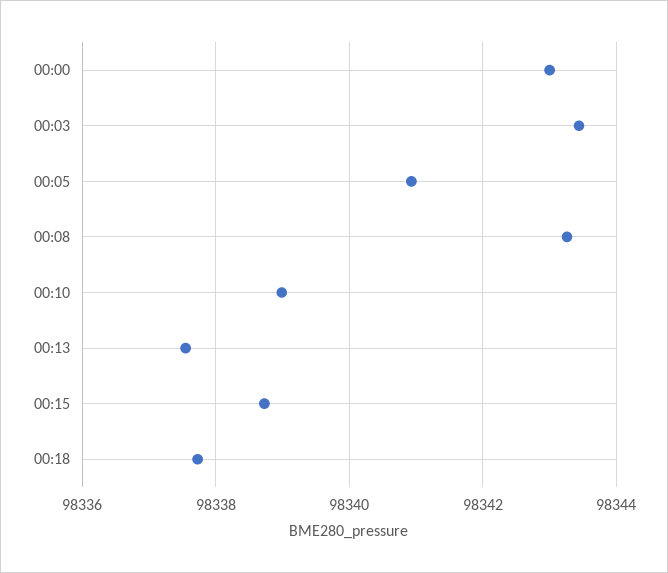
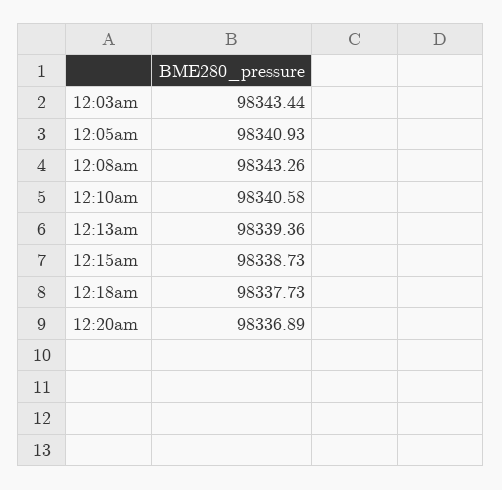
00:00: 98343 -> none
00:10: 98339 -> 98340.58
00:13: 98337.6 -> 98339.36
12:20am: none -> 98336.89

